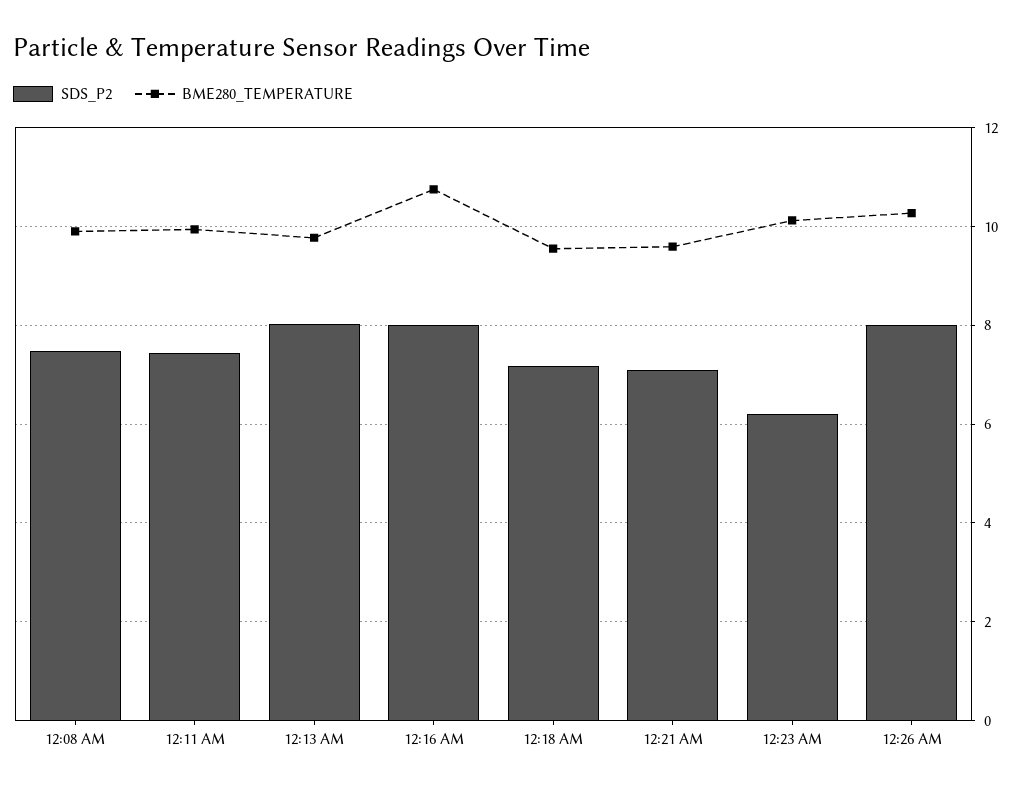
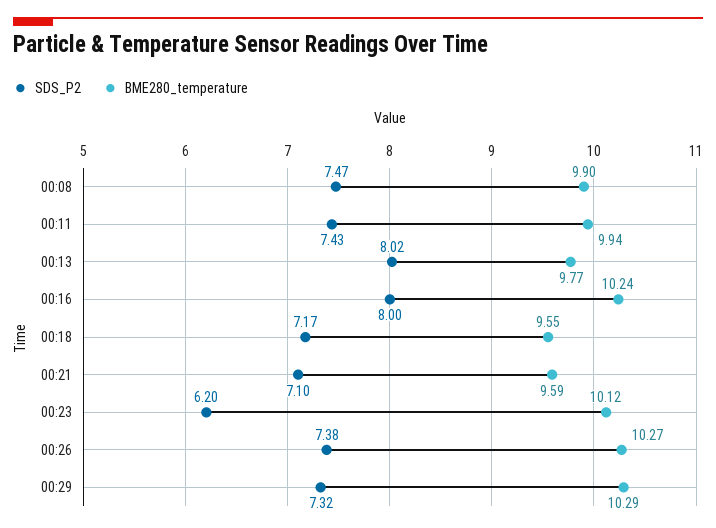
BME280_TEMPERATURE, 12:16 AM: 10.8 -> 10.24
SDS_P2, 12:26 AM: 8 -> 7.38
SDS_P2, 00:29: none -> 7.32
BME280_TEMPERATURE, 00:29: none -> 10.29

